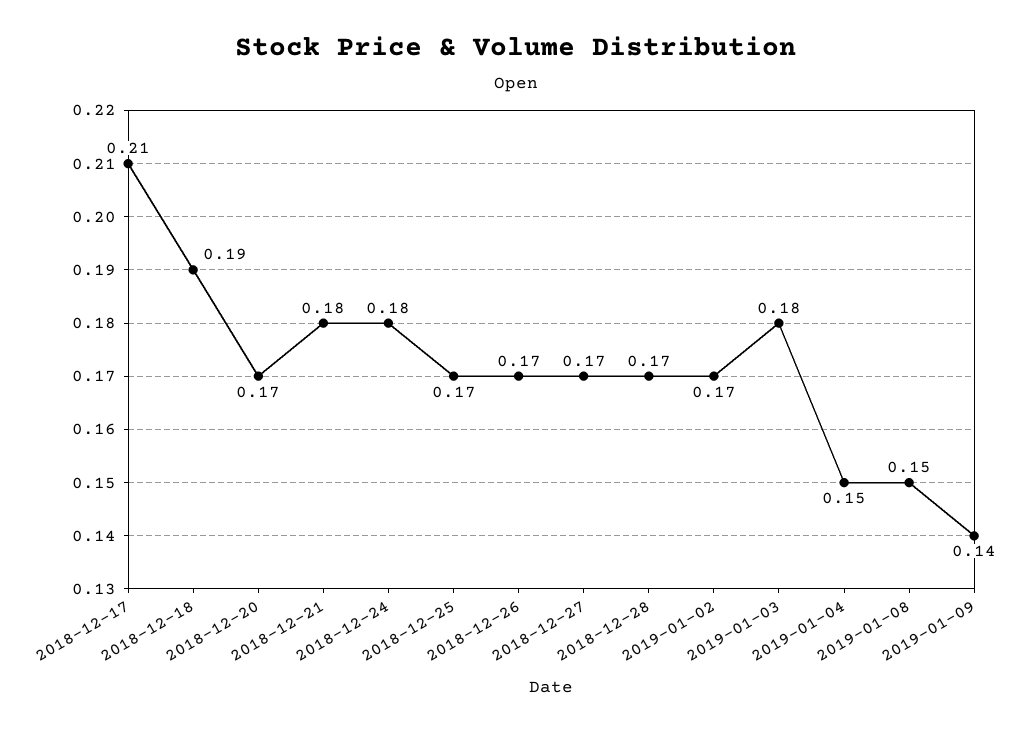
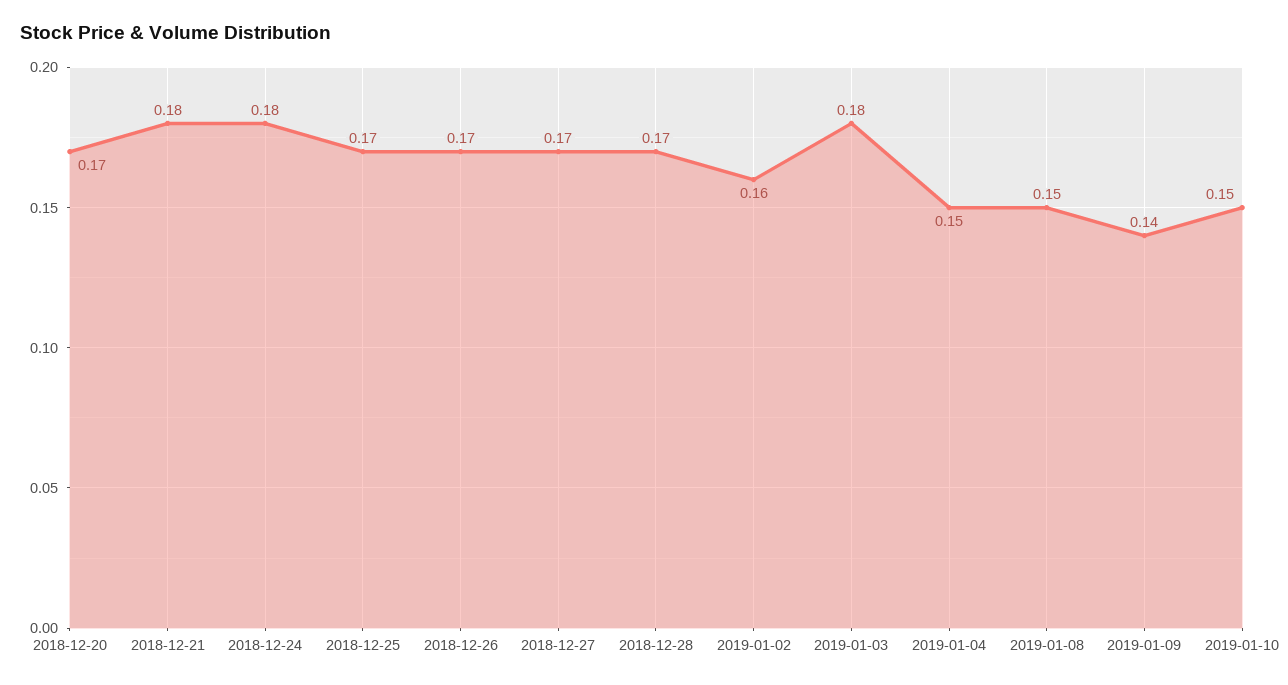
2018-12-17: 0.21 -> none
2018-12-18: 0.19 -> none
2019-01-02: 0.17 -> 0.16
2019-01-10: none -> 0.15

